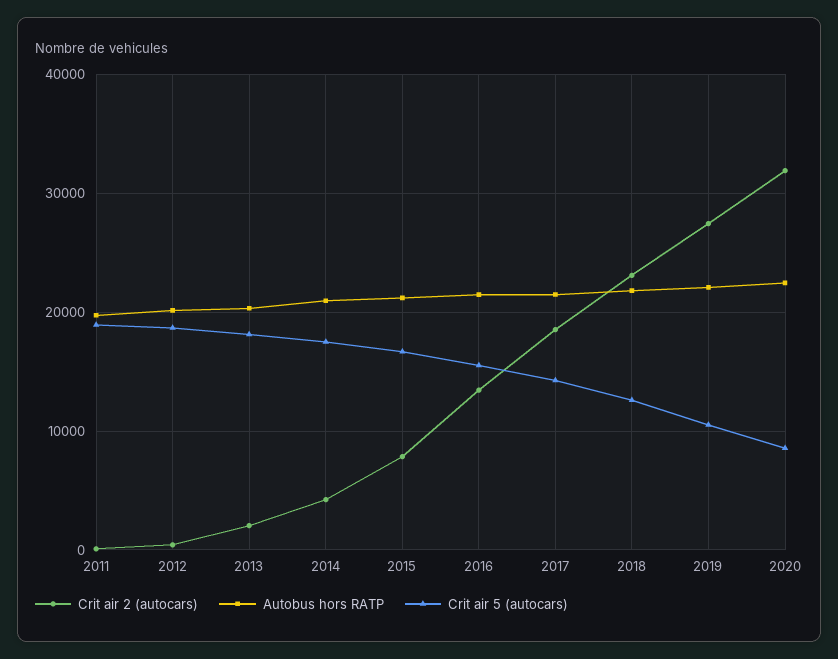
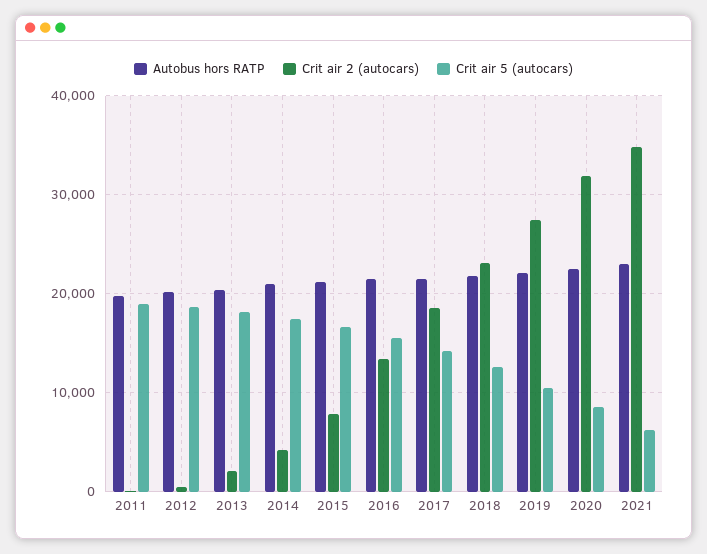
Autobus hors RATP, 2021: none -> 23000
Crit air 2 (autocars), 2021: none -> 35000
Crit air 5 (autocars), 2021: none -> 6000

